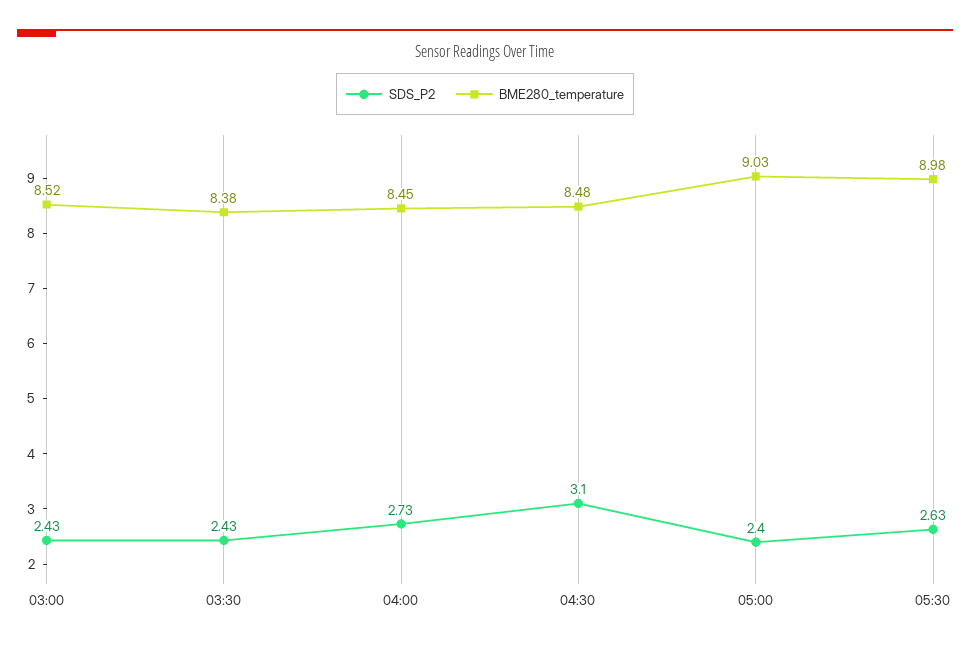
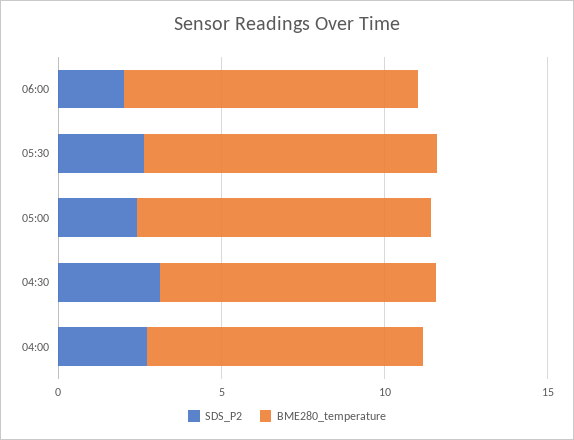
SDS_P2, 03:00: 2.43 -> none
BME280_temperature, 03:00: 8.52 -> none
SDS_P2, 03:30: 2.43 -> none
BME280_temperature, 03:30: 8.38 -> none
SDS_P2, 06:00: none -> 2
BME280_temperature, 06:00: none -> 9

